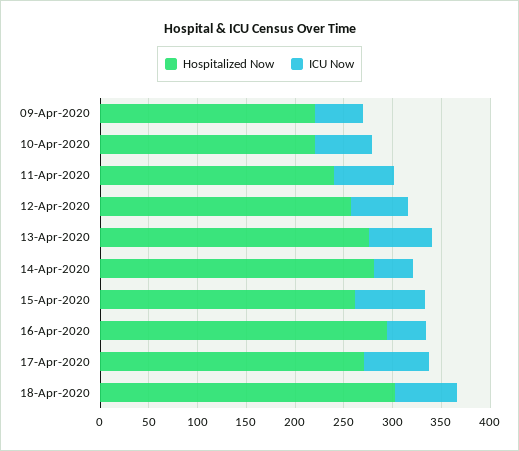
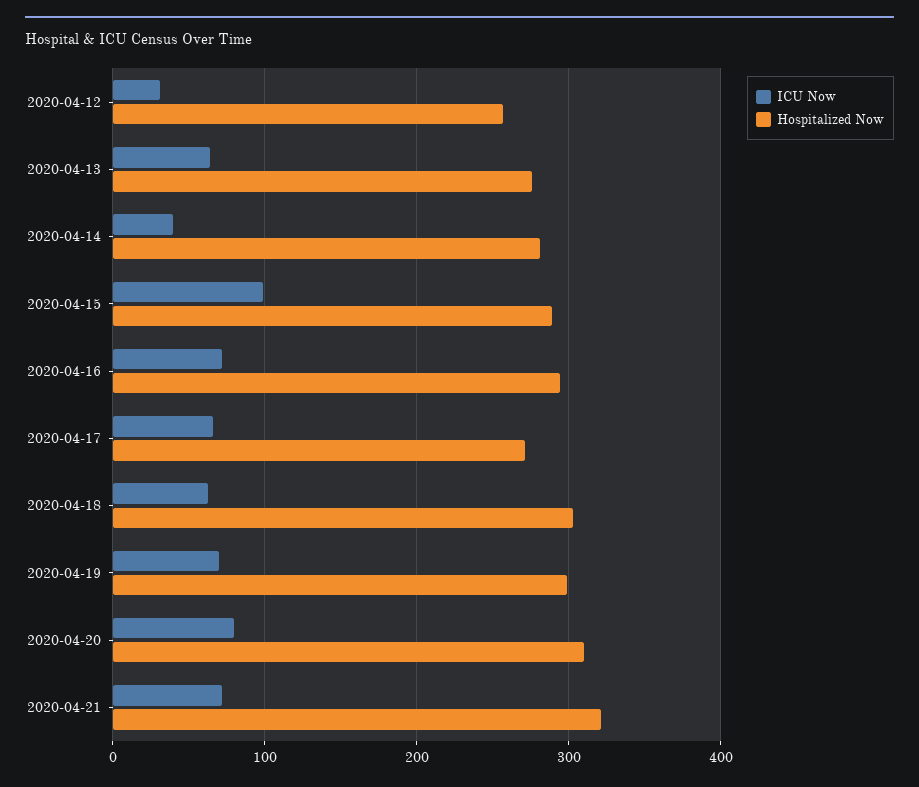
Hospitalized Now, 09-Apr-2020: 220 -> none
ICU Now, 09-Apr-2020: 50 -> none
Hospitalized Now, 10-Apr-2020: 220 -> none
ICU Now, 10-Apr-2020: 60 -> none
Hospitalized Now, 11-Apr-2020: 240 -> none
ICU Now, 11-Apr-2020: 60 -> none
ICU Now, 12-Apr-2020: 60 -> 30
Hospitalized Now, 15-Apr-2020: 260 -> 290
ICU Now, 15-Apr-2020: 70 -> 100
ICU Now, 16-Apr-2020: 40 -> 70
ICU Now, 2020-04-19: none -> 70
Hospitalized Now, 2020-04-19: none -> 300
ICU Now, 2020-04-20: none -> 80
Hospitalized Now, 2020-04-20: none -> 310
ICU Now, 2020-04-21: none -> 70
Hospitalized Now, 2020-04-21: none -> 320

